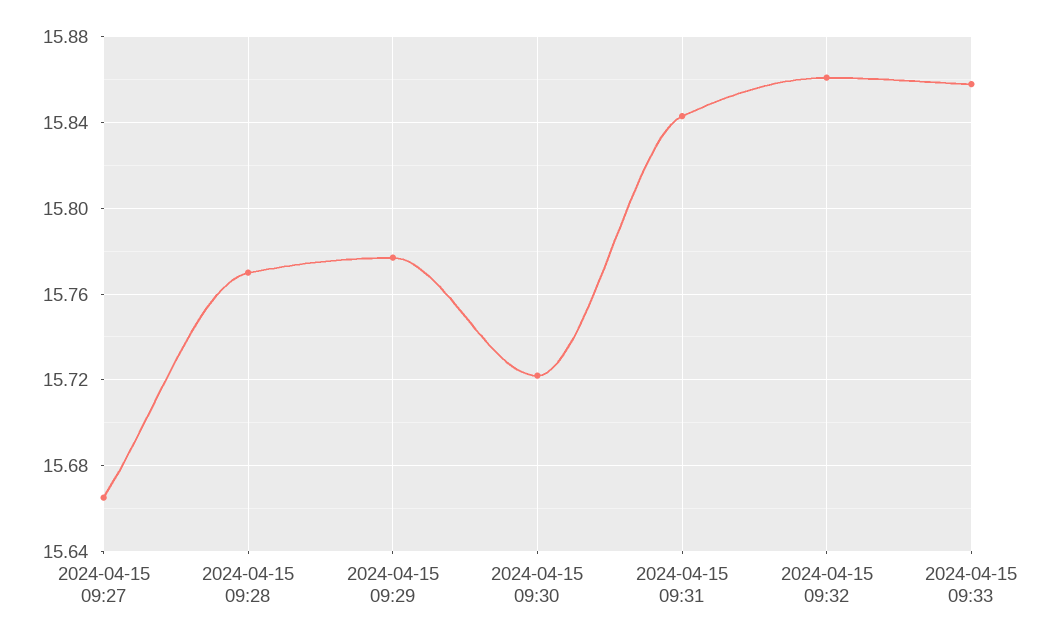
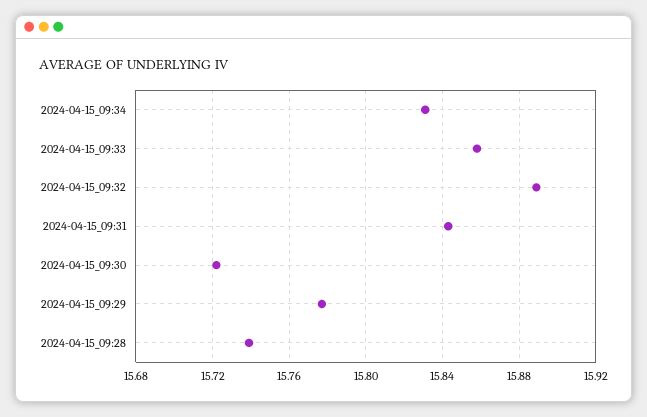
2024-04-15 09:27: 15.665 -> none
2024-04-15 09:28: 15.77 -> 15.74
2024-04-15 09:32: 15.86 -> 15.89
2024-04-15_09:34: none -> 15.83

